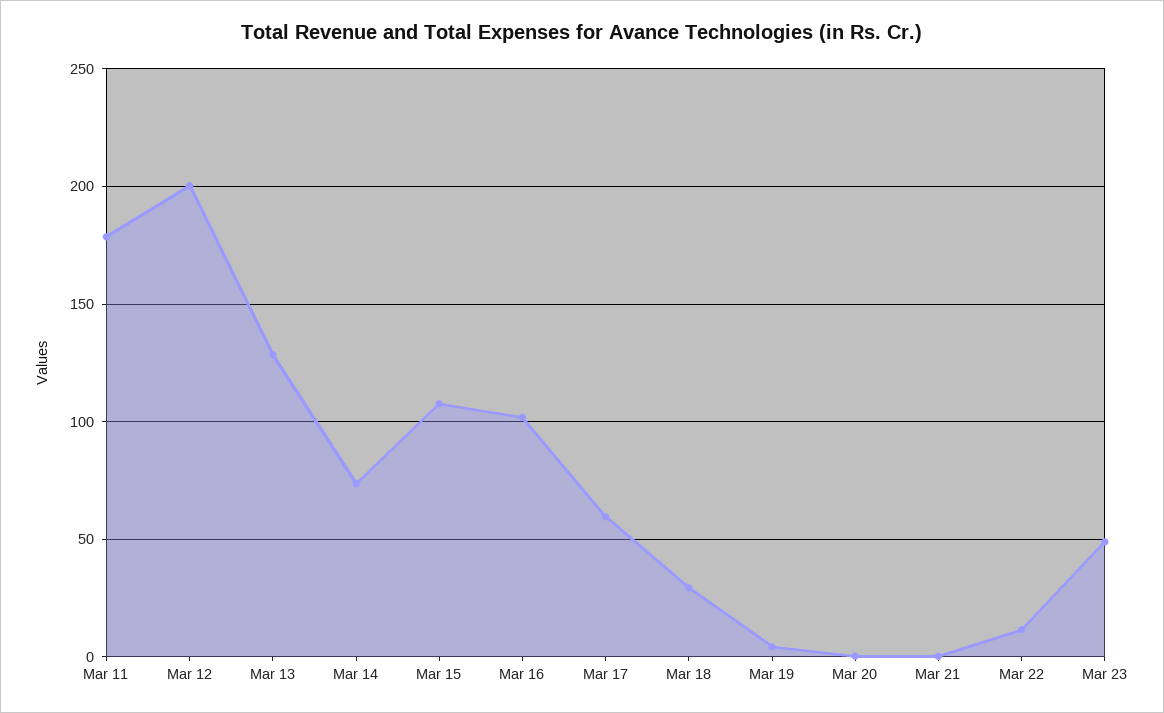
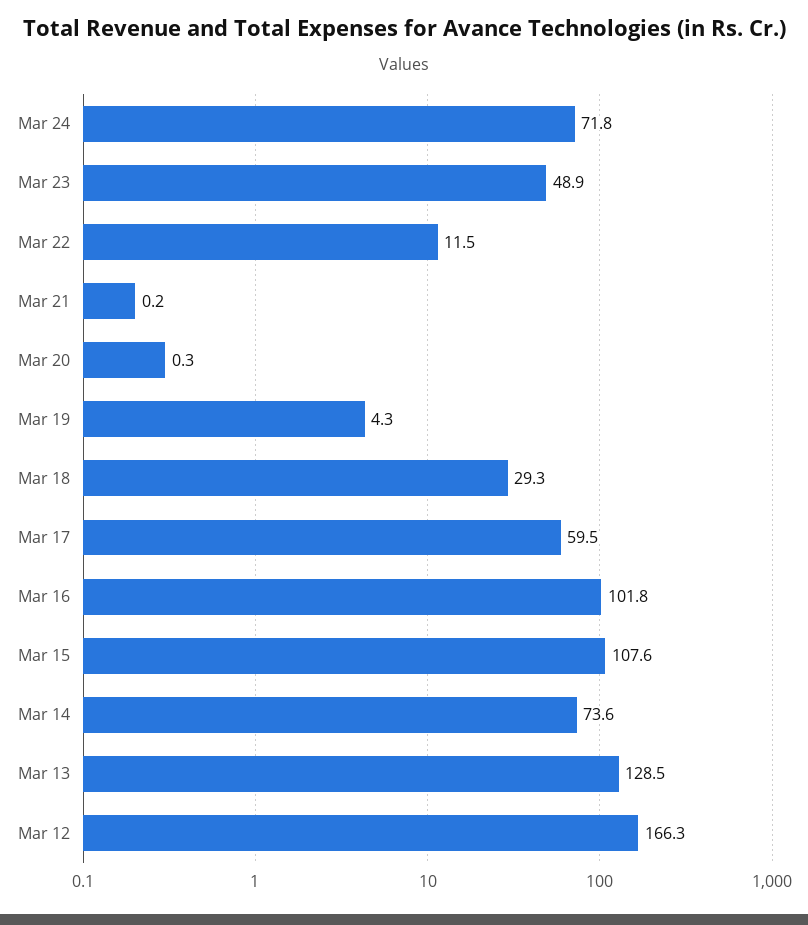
Mar 11: 180 -> none
Mar 12: 200 -> 166.3
Mar 24: none -> 71.8

